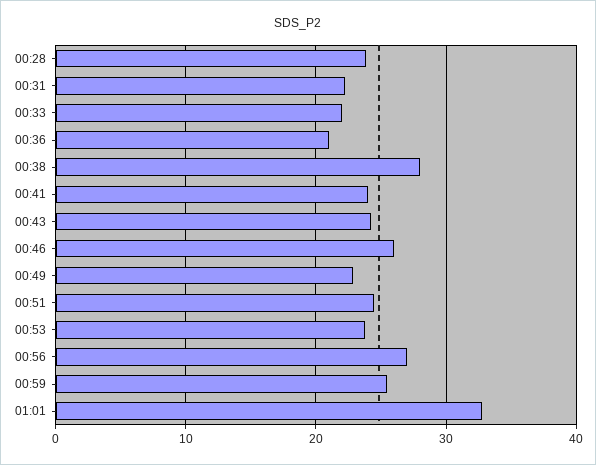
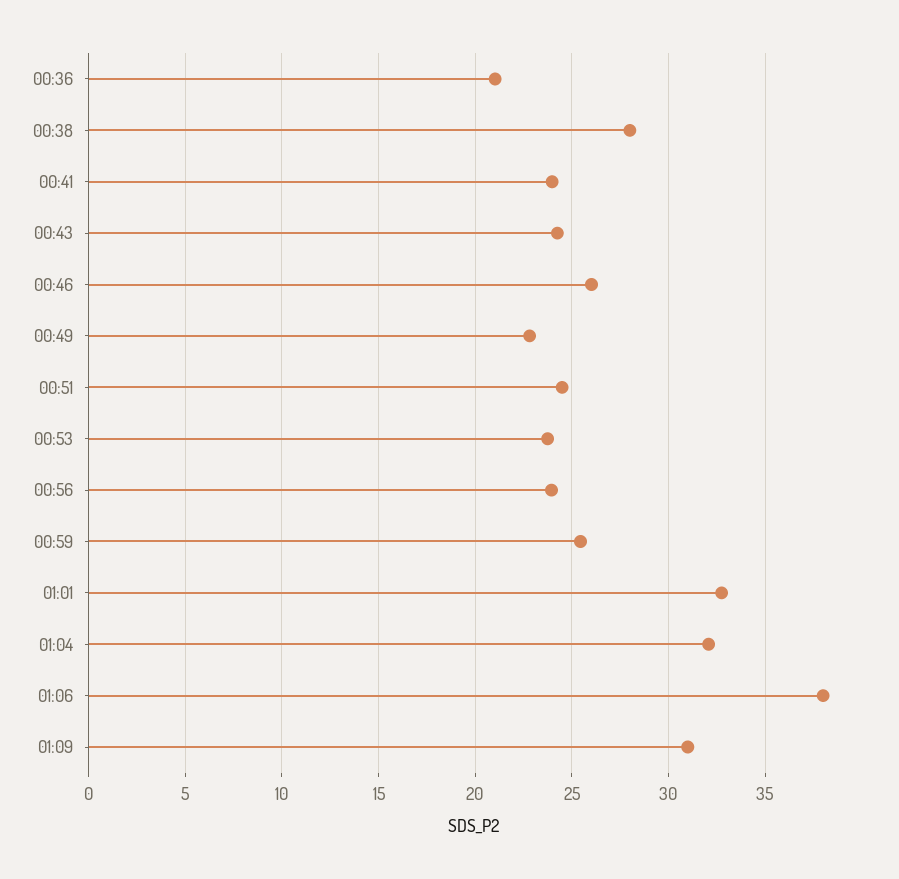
00:28: 24 -> none
00:31: 22 -> none
00:33: 22 -> none
00:56: 27 -> 24
01:04: none -> 32
01:06: none -> 38
01:09: none -> 31

